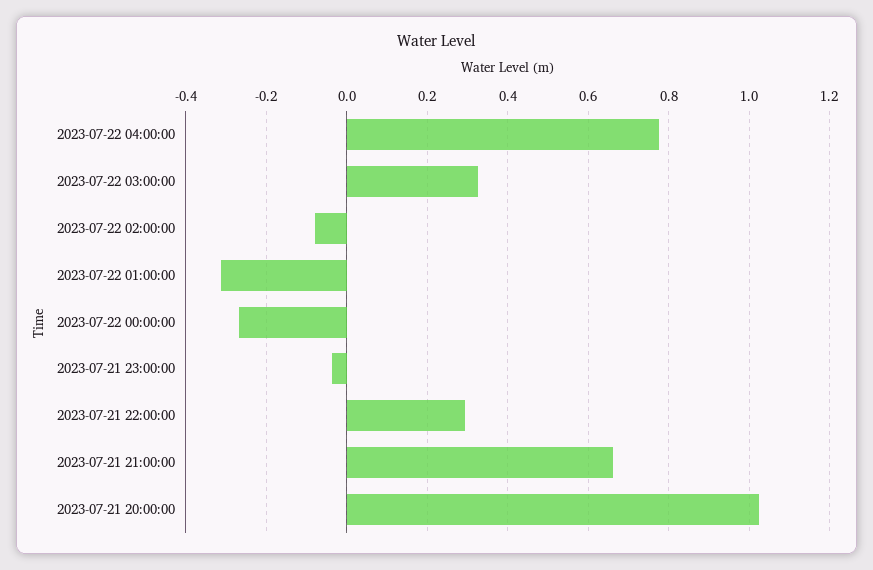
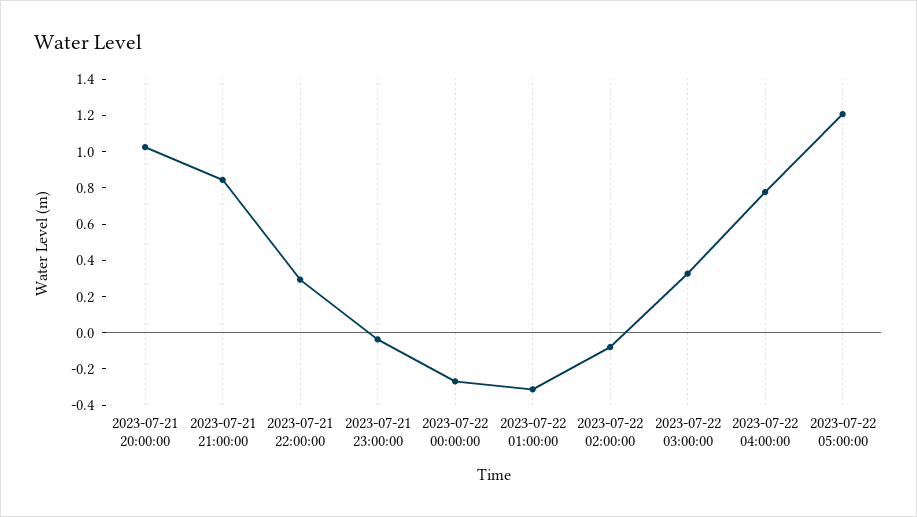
2023-07-21 21:00:00: 0.66 -> 0.85
2023-07-22 05:00:00: none -> 1.2

